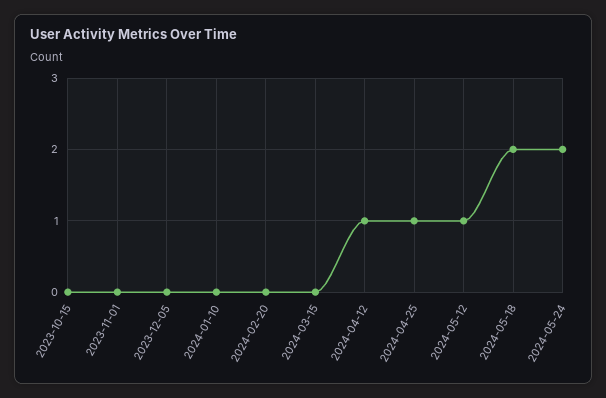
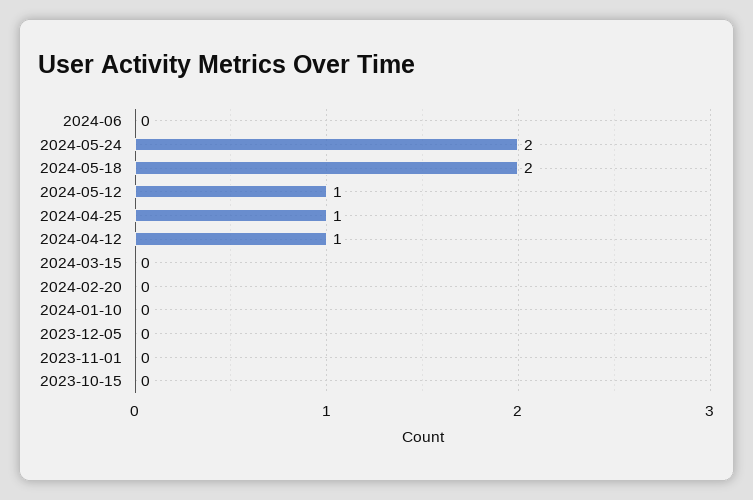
2024-06: none -> 0

